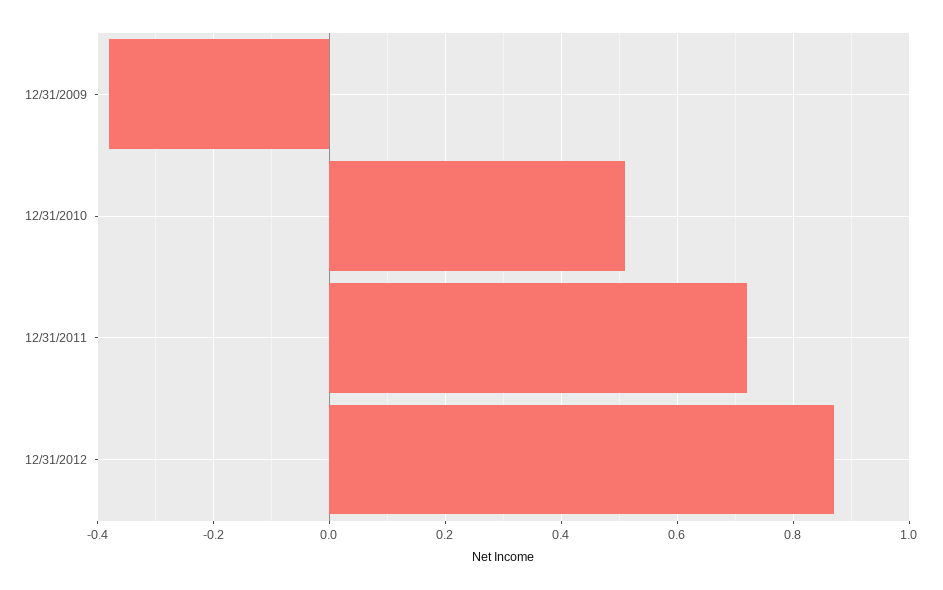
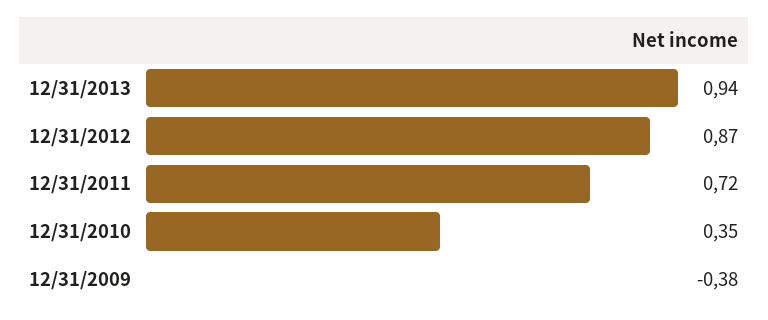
12/31/2010: 0.5 -> 0.35
12/31/2013: none -> 0.94

